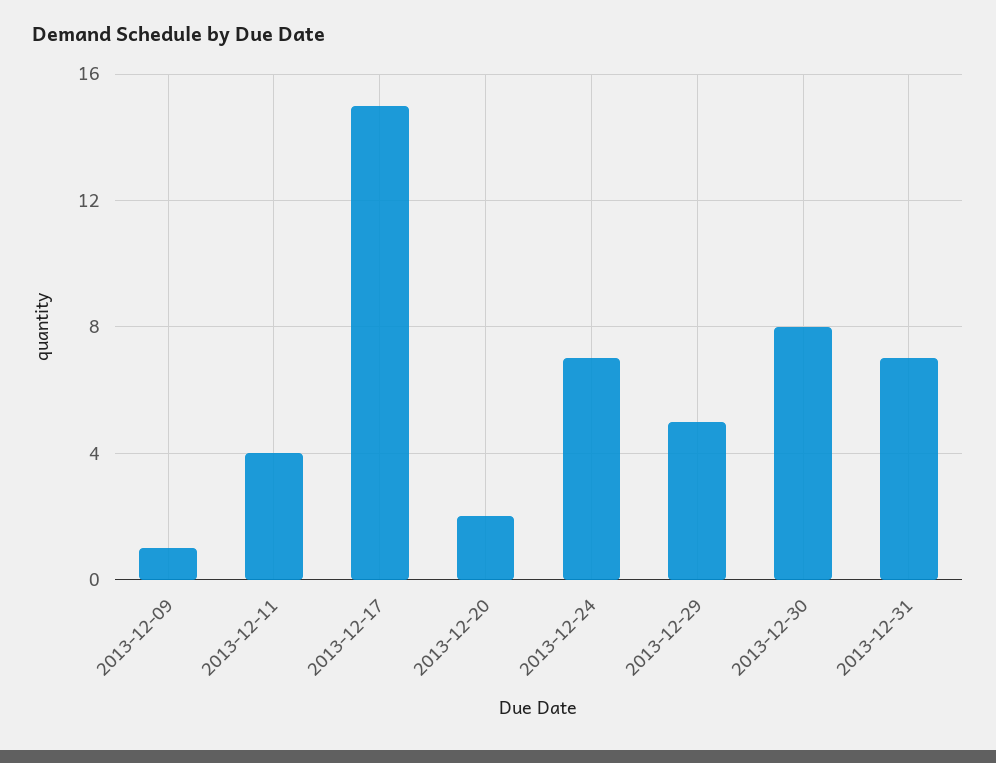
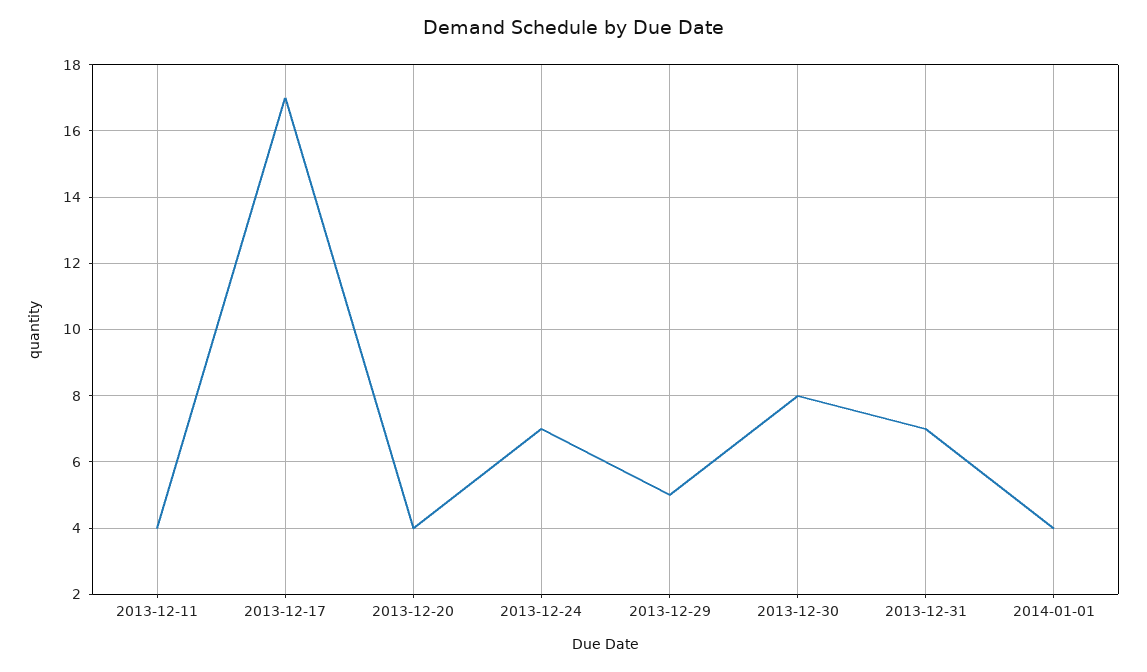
2013-12-09: 1 -> none
2013-12-17: 15 -> 17
2013-12-20: 2 -> 4
2014-01-01: none -> 4

